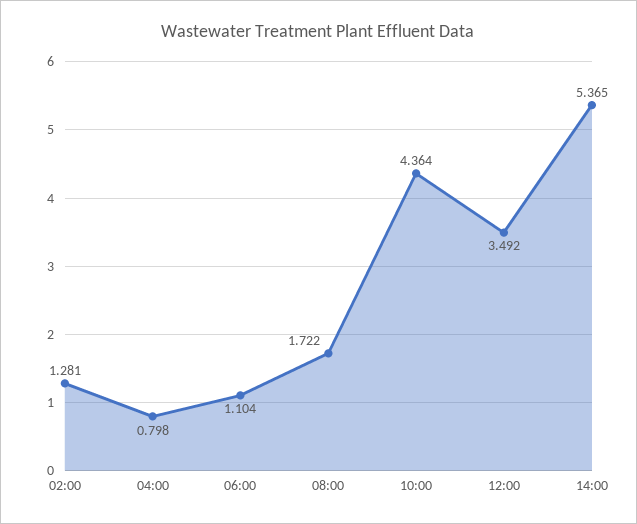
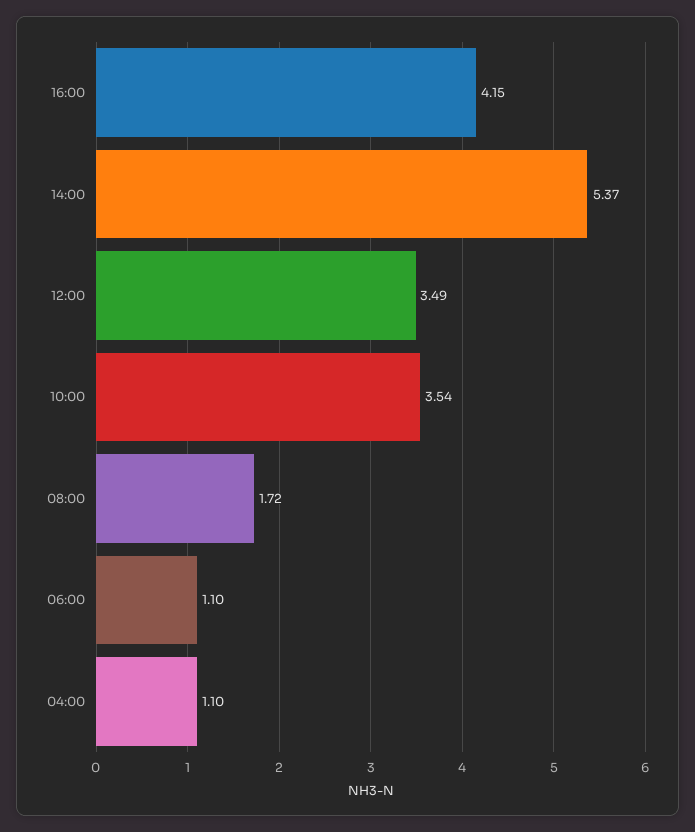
02:00: 1.281 -> none
04:00: 0.798 -> 1.1
10:00: 4.364 -> 3.54
16:00: none -> 4.15

